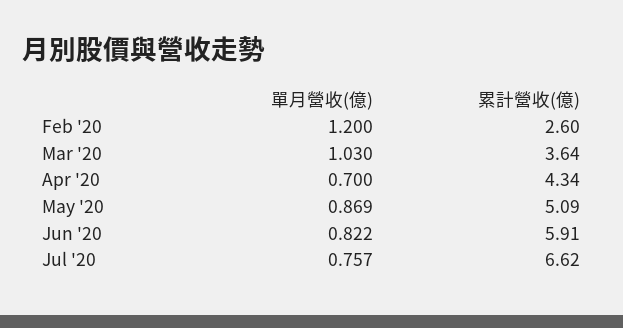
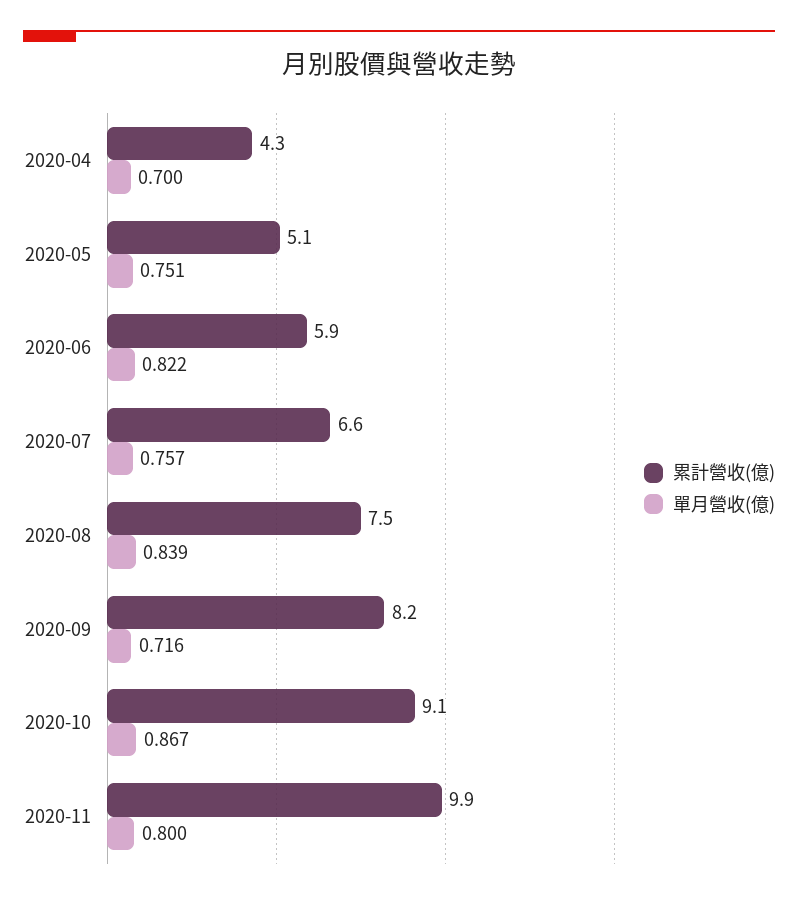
單月營收(億), Feb '20: 1.2 -> none
累計營收(億), Feb '20: 2.6 -> none
單月營收(億), Mar '20: 1.03 -> none
累計營收(億), Mar '20: 3.64 -> none
單月營收(億), May '20: 0.869 -> 0.751
累計營收(億), 2020-08: none -> 7.5
單月營收(億), 2020-08: none -> 0.839
累計營收(億), 2020-09: none -> 8.2
單月營收(億), 2020-09: none -> 0.716
累計營收(億), 2020-10: none -> 9.1
單月營收(億), 2020-10: none -> 0.867
累計營收(億), 2020-11: none -> 9.9
單月營收(億), 2020-11: none -> 0.8

